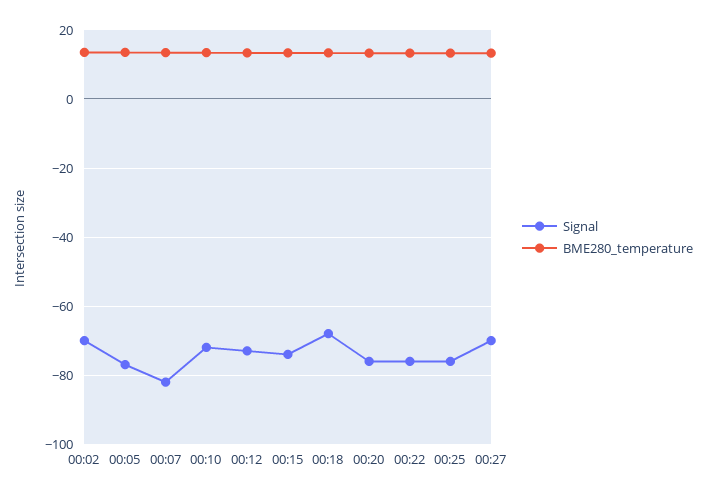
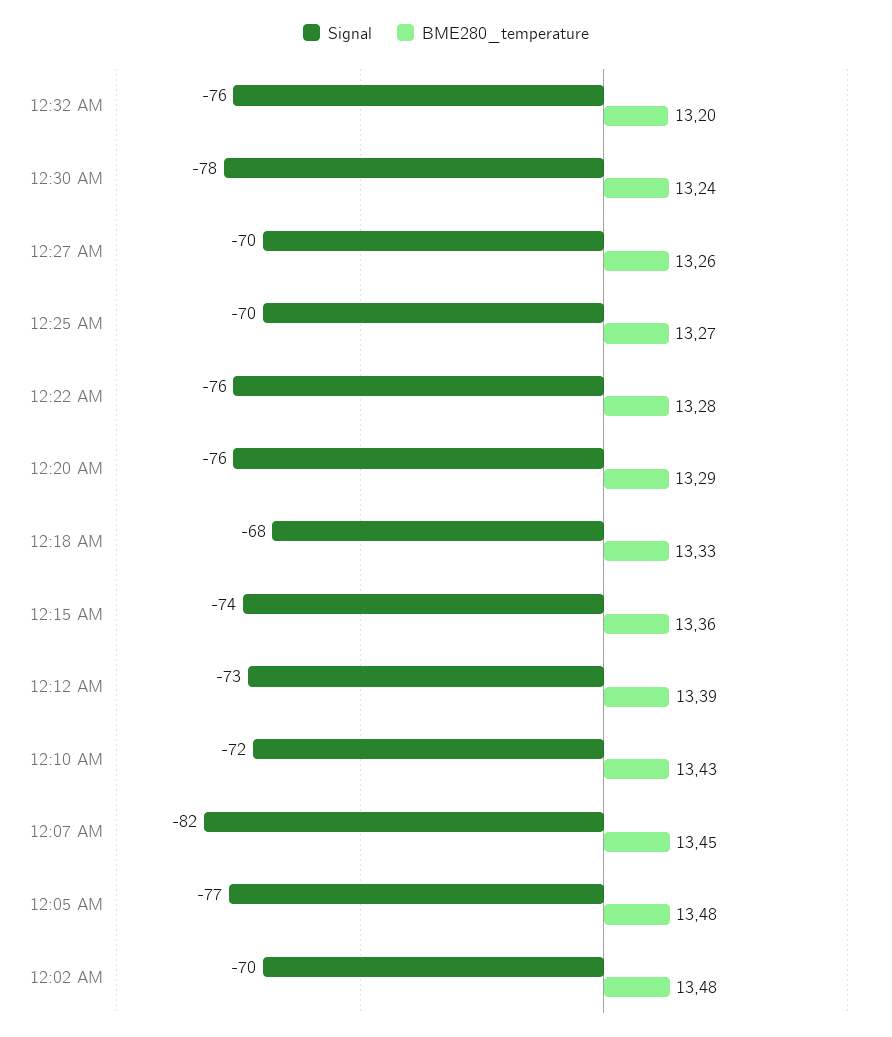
Signal, 00:25: -76 -> -70
Signal, 12:32 AM: none -> -76
BME280_temperature, 12:32 AM: none -> 13.2
Signal, 12:30 AM: none -> -78
BME280_temperature, 12:30 AM: none -> 13.24

